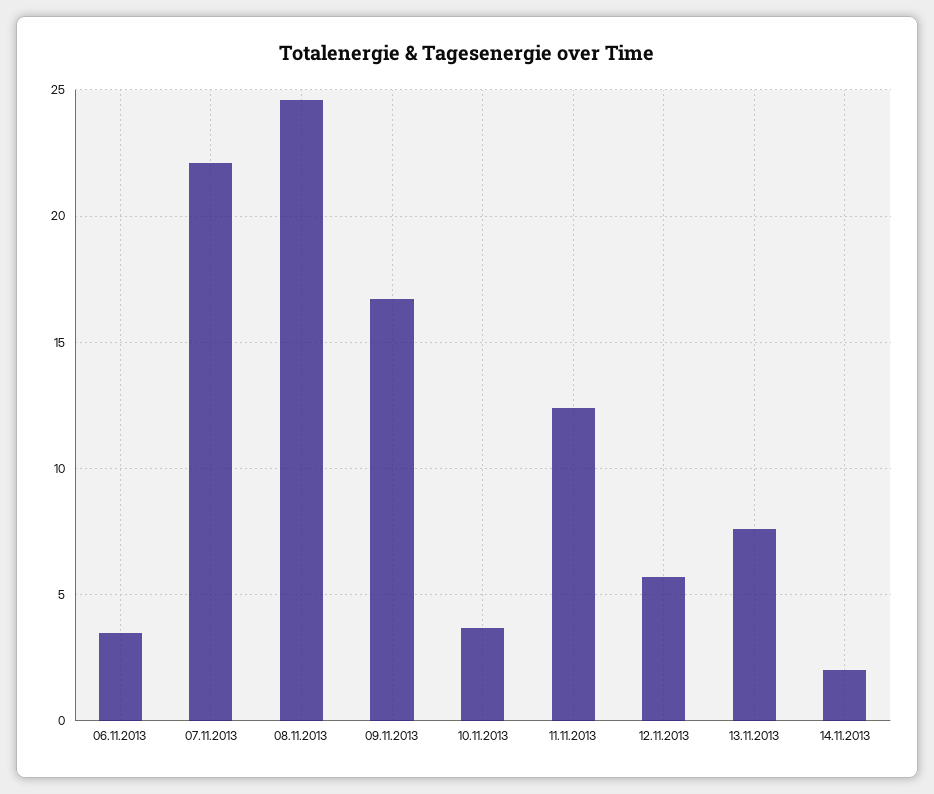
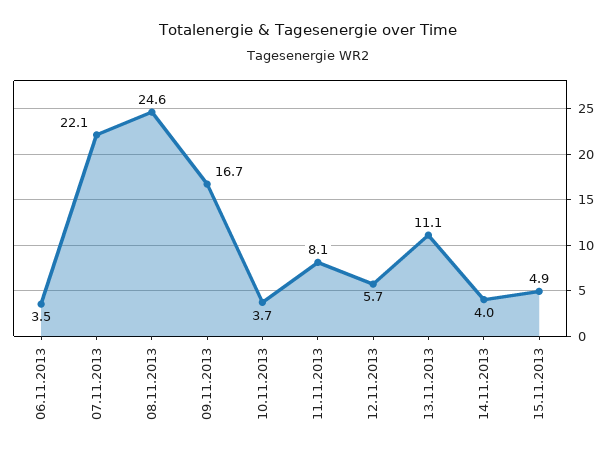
11.11.2013: 12.5 -> 8.1
13.11.2013: 7.5 -> 11.1
14.11.2013: 2 -> 4
15.11.2013: none -> 4.9

